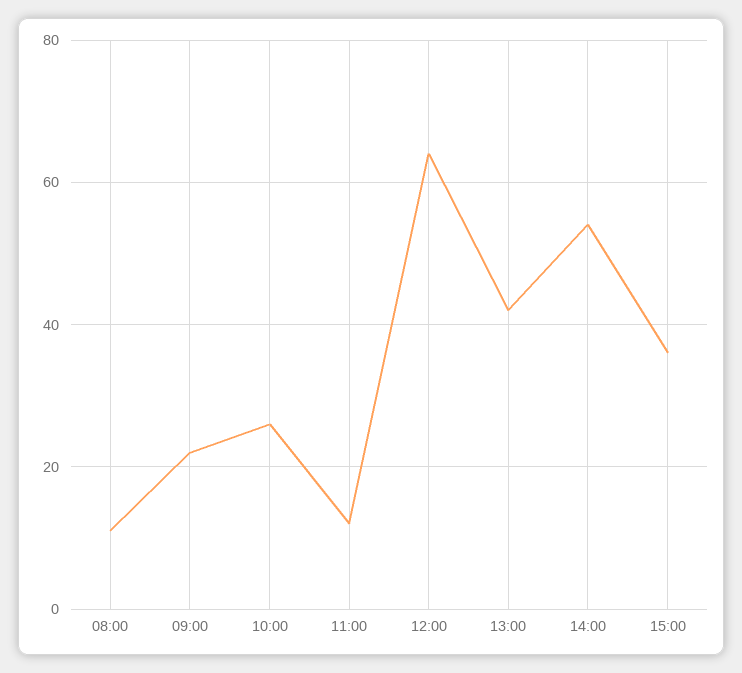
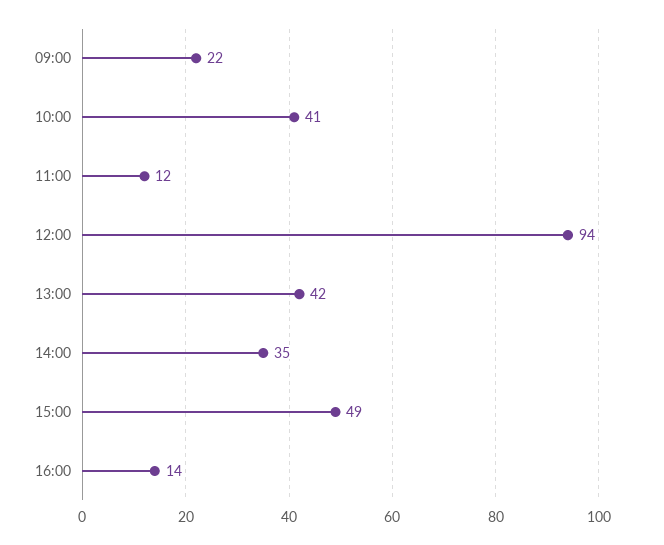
08:00: 10 -> none
10:00: 25 -> 41
12:00: 65 -> 94
14:00: 55 -> 35
15:00: 35 -> 49
16:00: none -> 14

